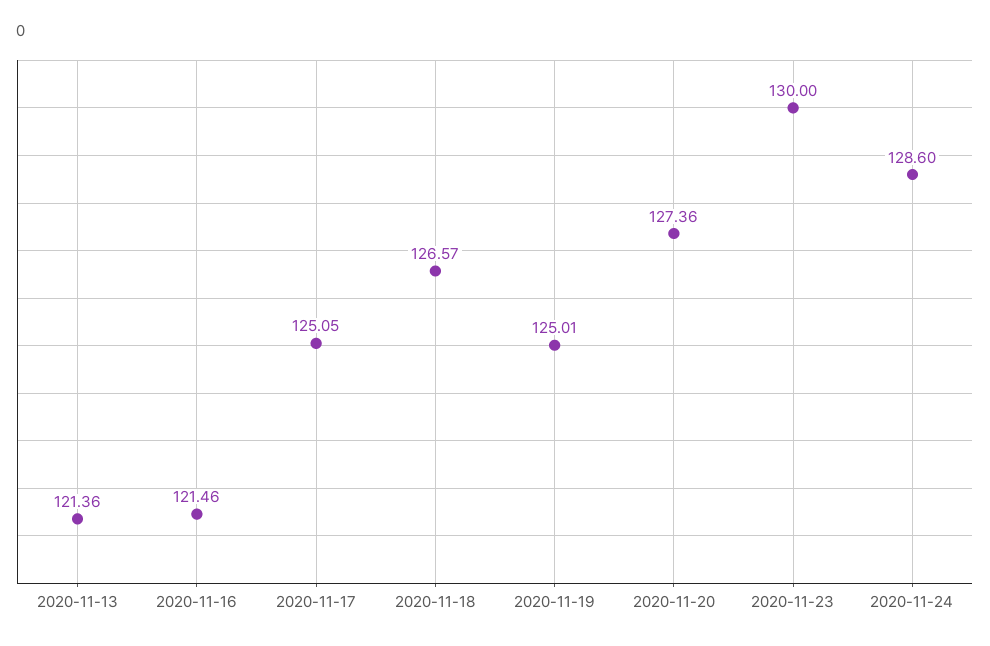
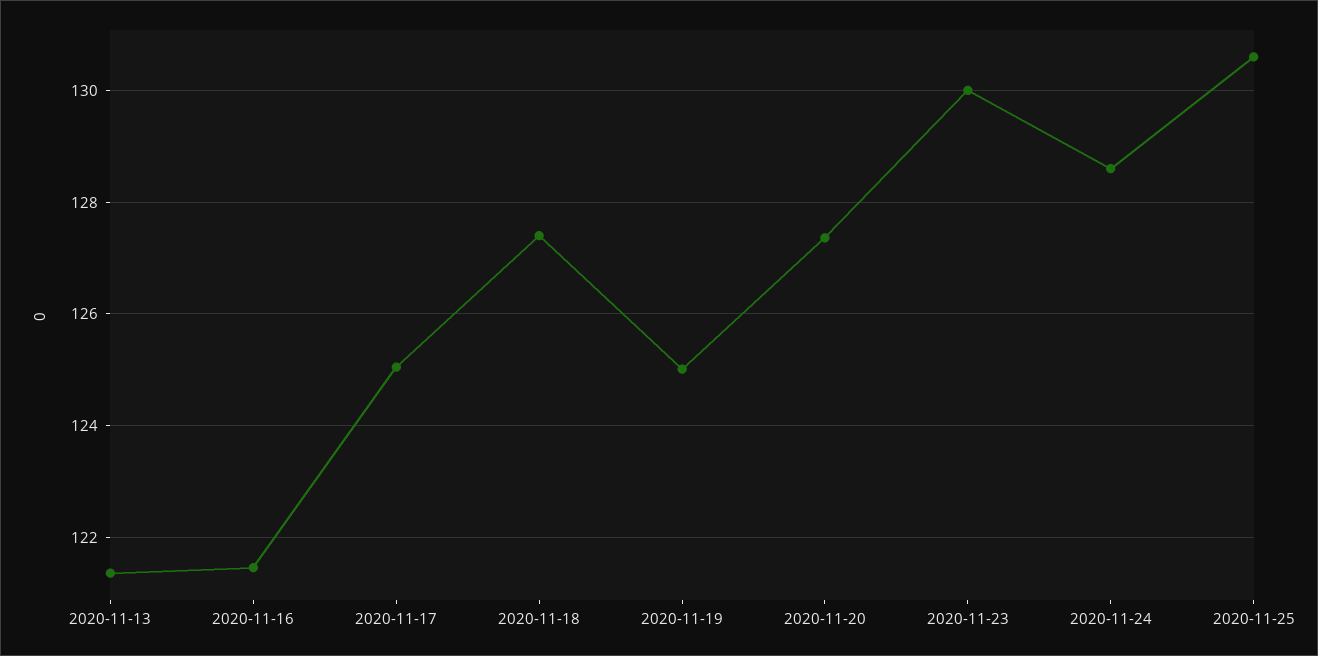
2020-11-18: 126.57 -> 127.4
2020-11-25: none -> 130.6

